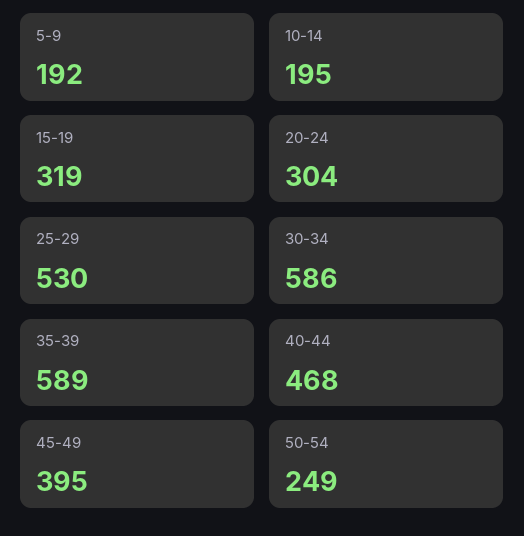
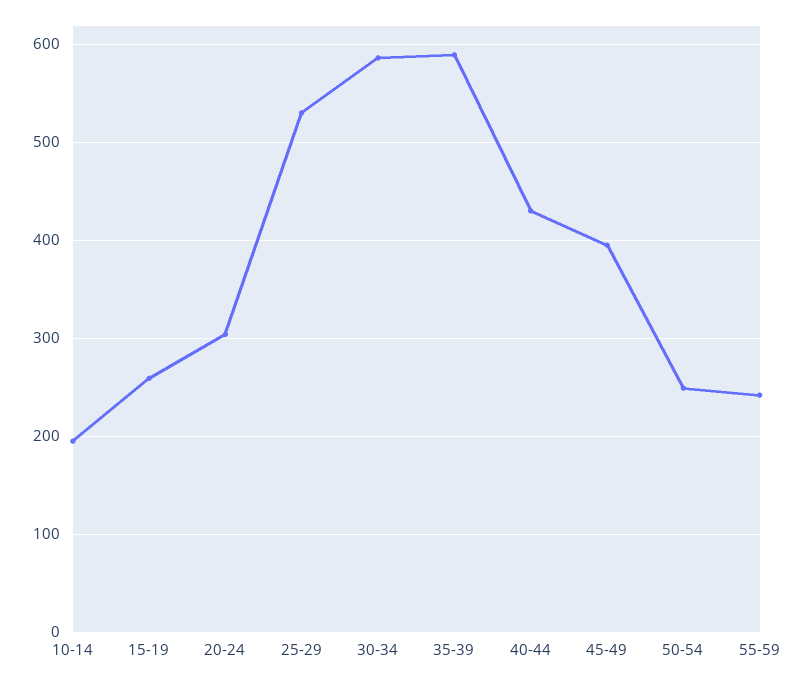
5-9: 192 -> none
15-19: 319 -> 260
40-44: 468 -> 430
55-59: none -> 240

